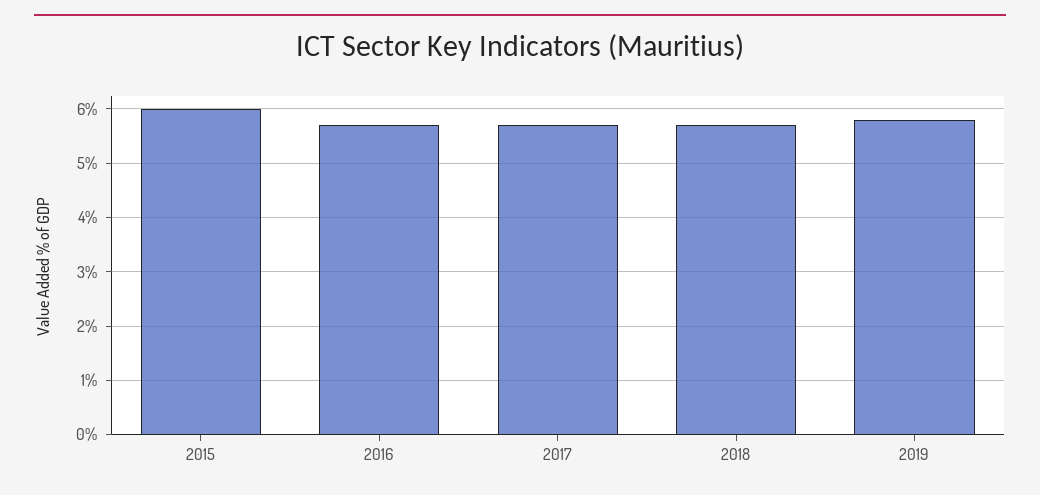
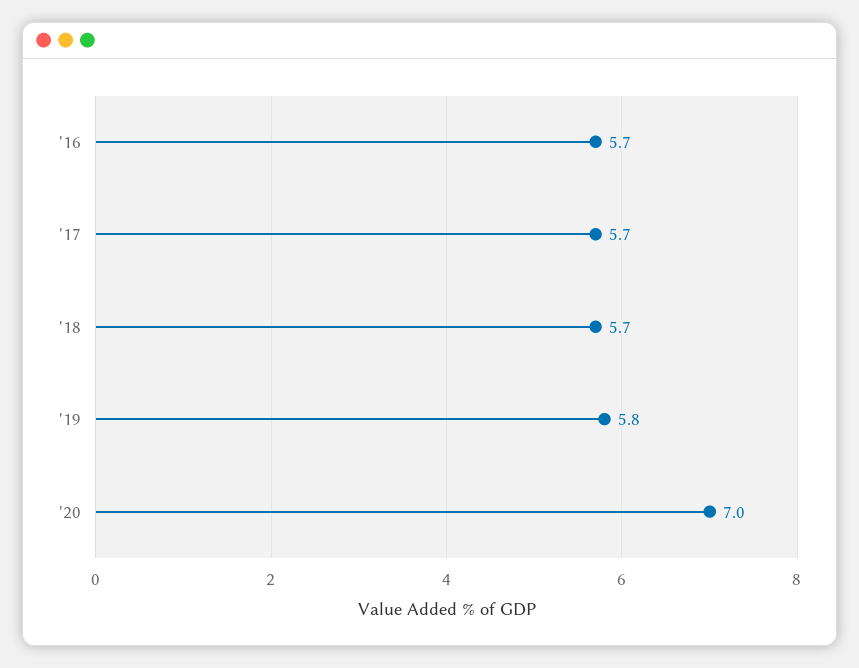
2015: 6 -> none
'20: none -> 7

